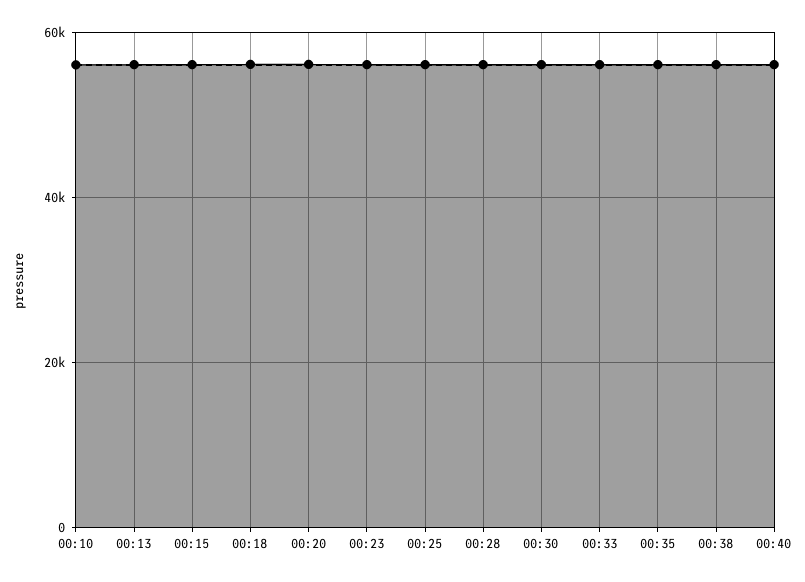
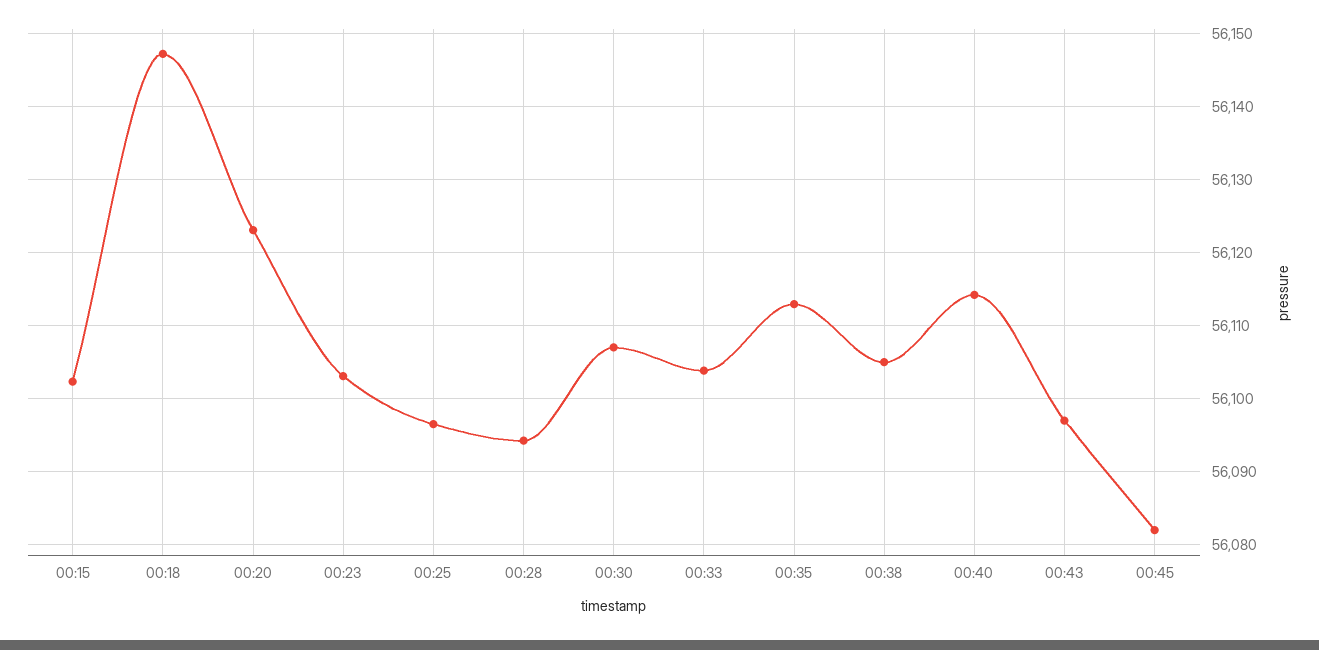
00:10: 56000 -> none
00:13: 56000 -> none
00:43: none -> 56097
00:45: none -> 56082

